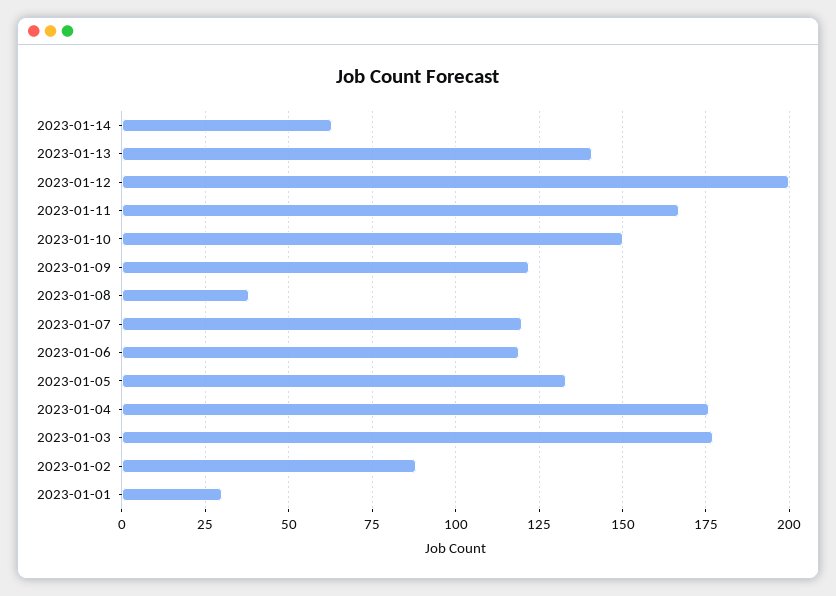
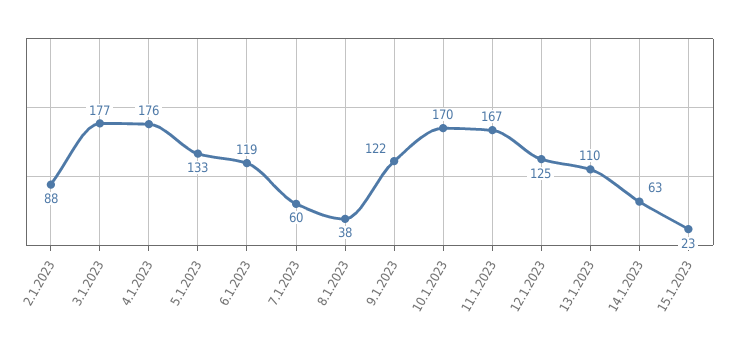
2023-01-13: 140 -> 110
2023-01-12: 200 -> 125
2023-01-10: 150 -> 170
2023-01-07: 120 -> 60
2023-01-01: 30 -> none
15.1.2023: none -> 23

